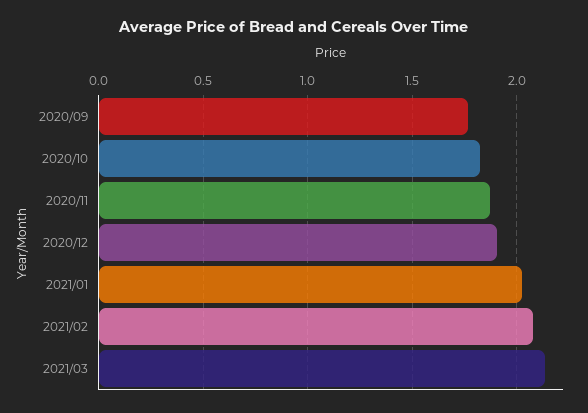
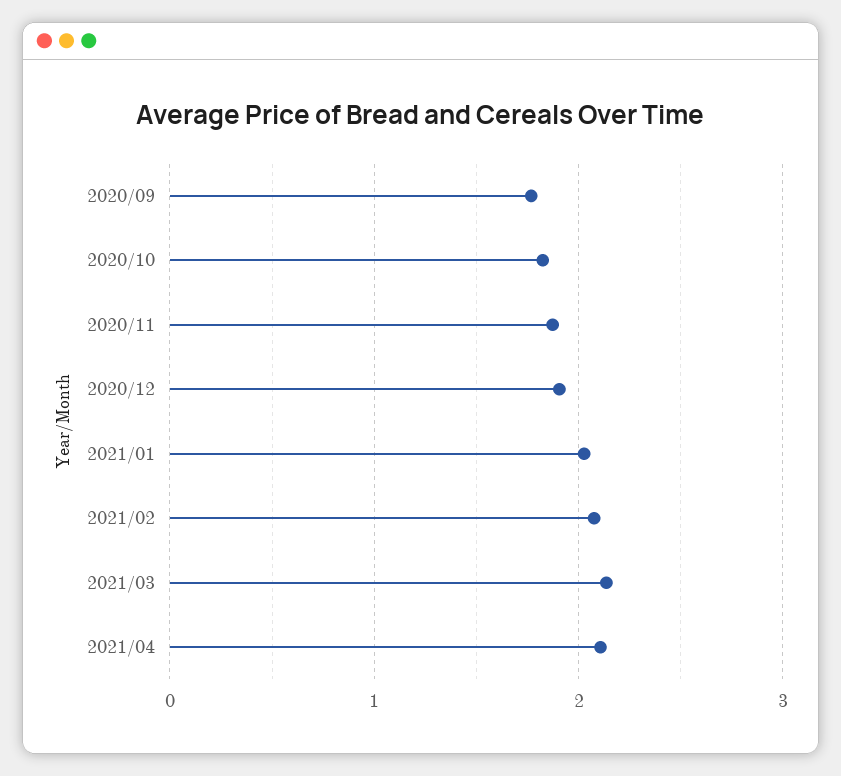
2021/04: none -> 2.1

